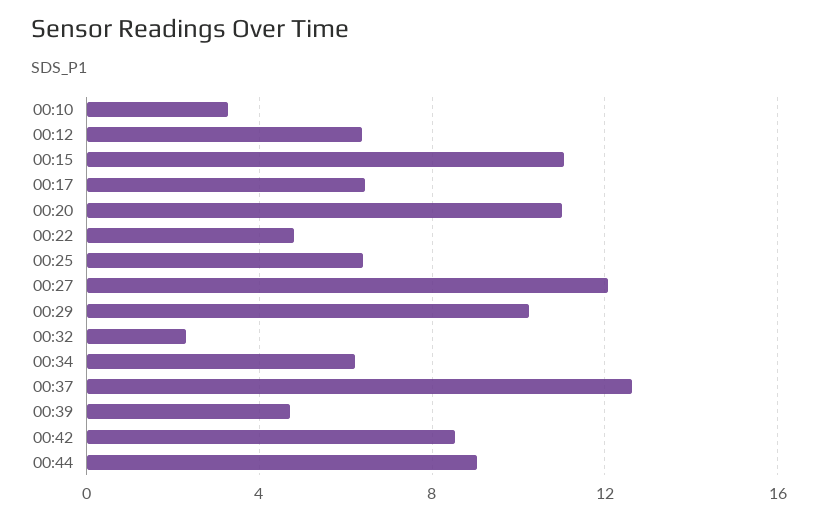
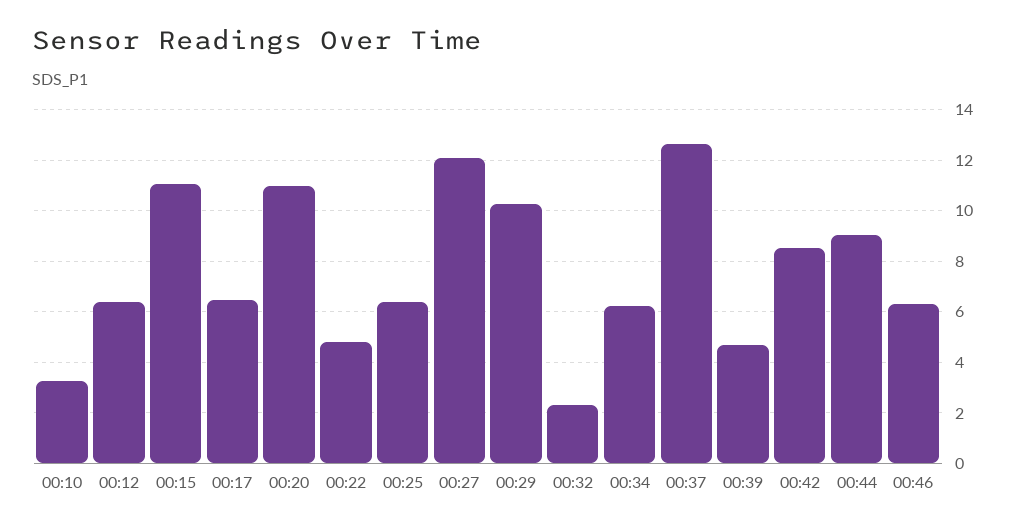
00:46: none -> 6.25

